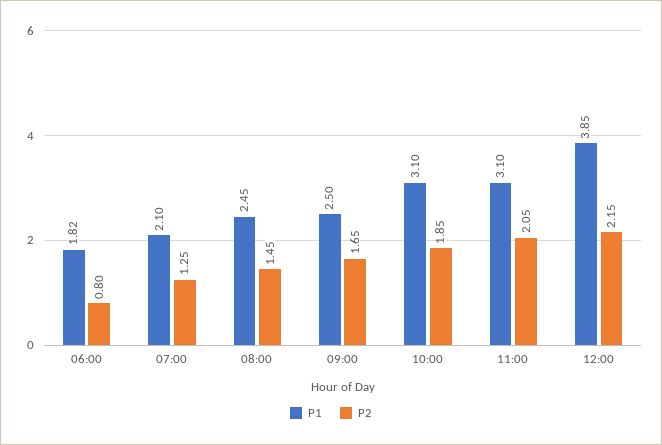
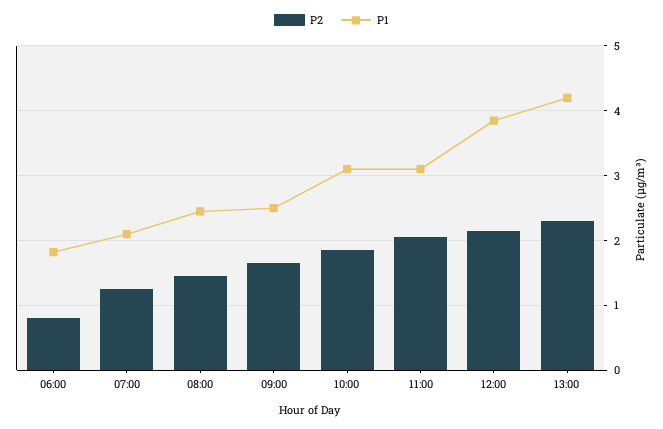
P2, 13:00: none -> 2.3
P1, 13:00: none -> 4.2

